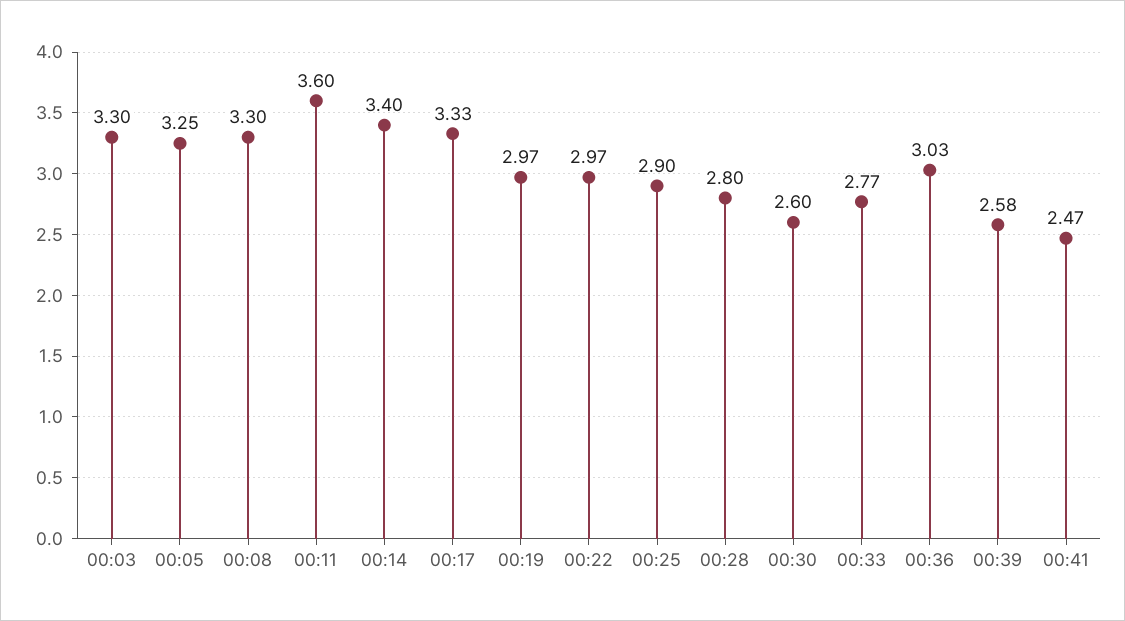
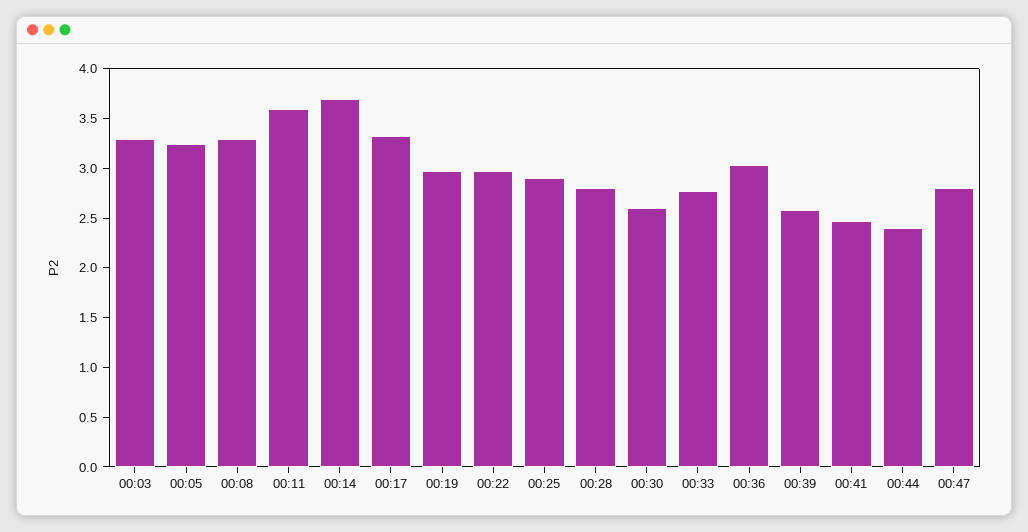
00:14: 3.4 -> 3.7
00:44: none -> 2.4
00:47: none -> 2.8

